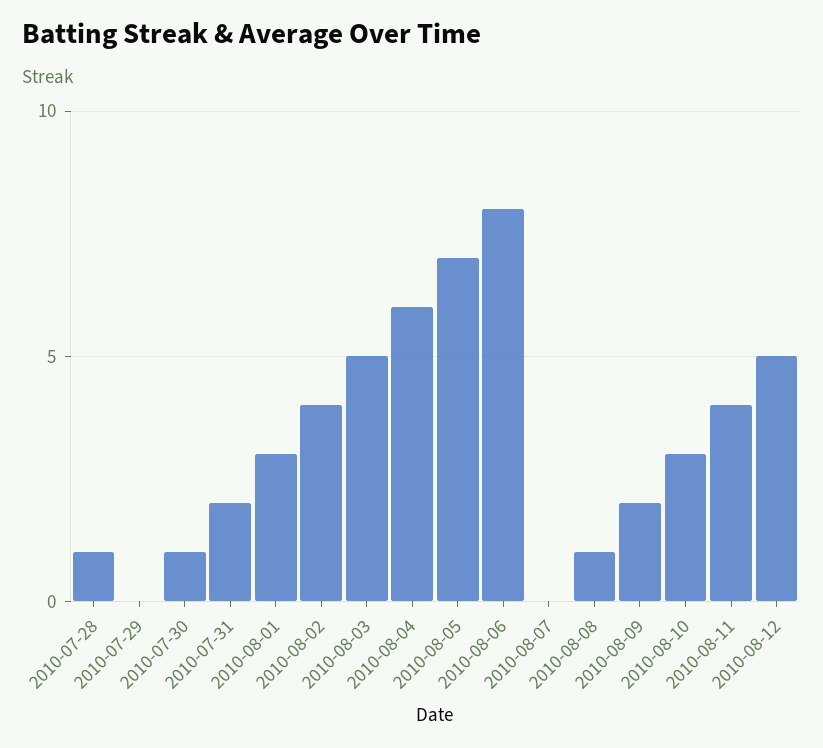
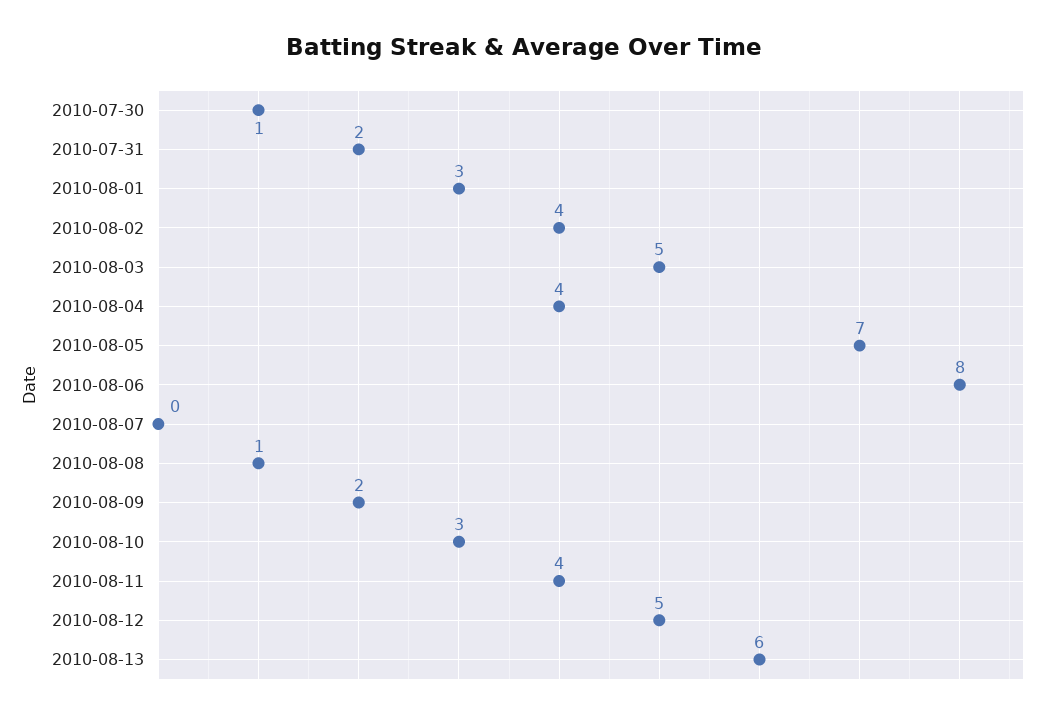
2010-07-28: 1 -> none
2010-07-29: 0 -> none
2010-08-04: 6 -> 4
2010-08-13: none -> 6

